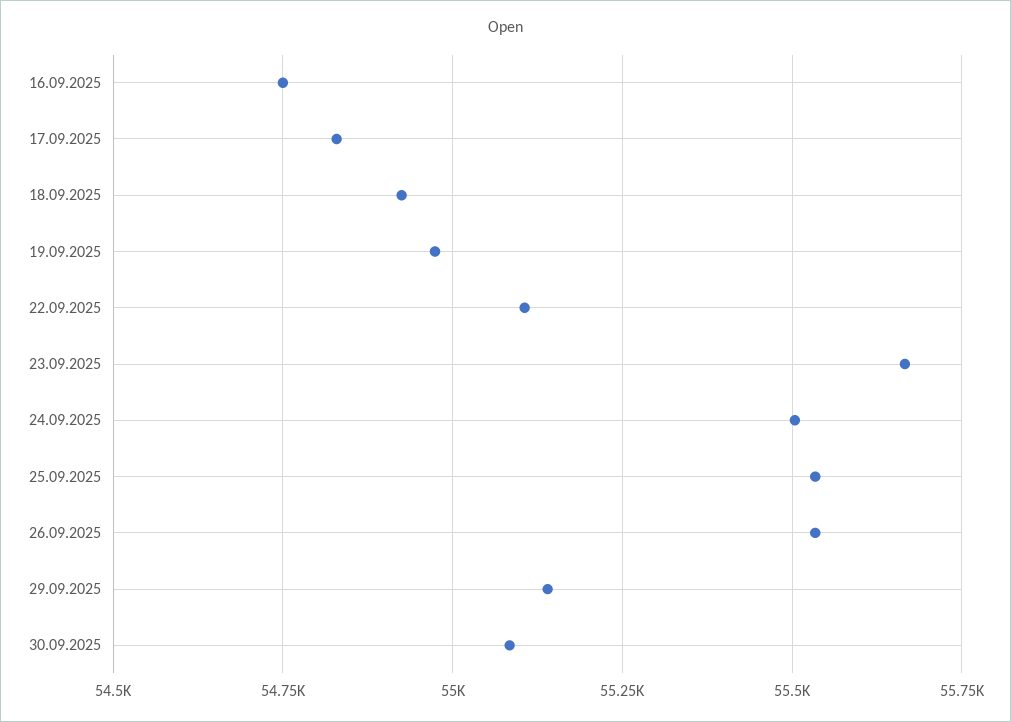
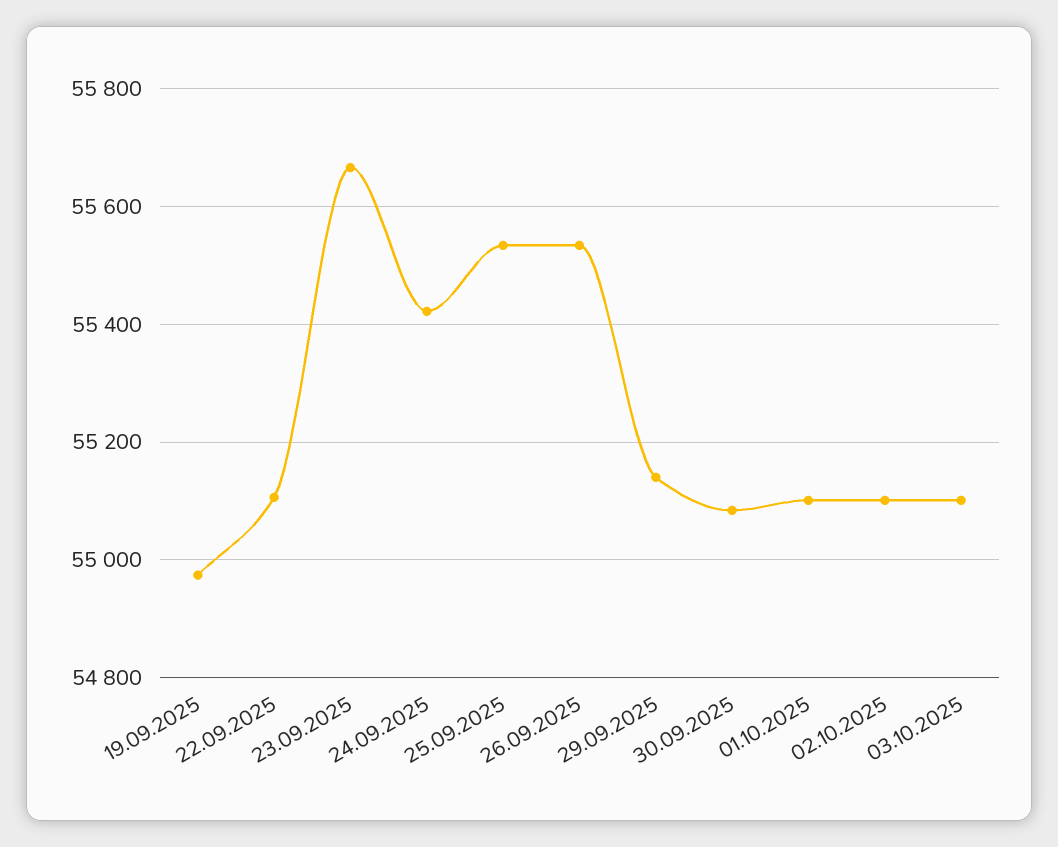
16.09.2025: 54750 -> none
17.09.2025: 54825 -> none
18.09.2025: 54925 -> none
24.09.2025: 55500 -> 55420
01.10.2025: none -> 55100
02.10.2025: none -> 55100
03.10.2025: none -> 55100

